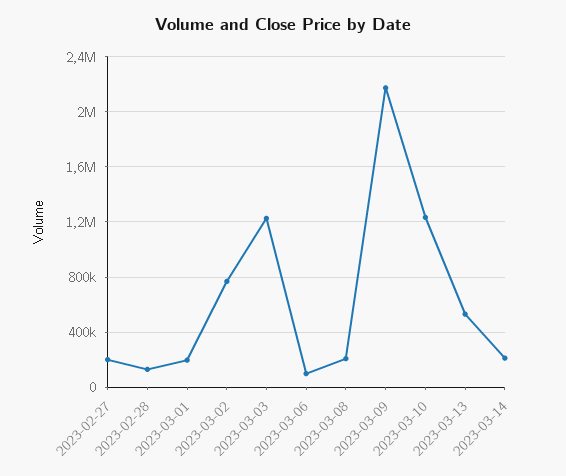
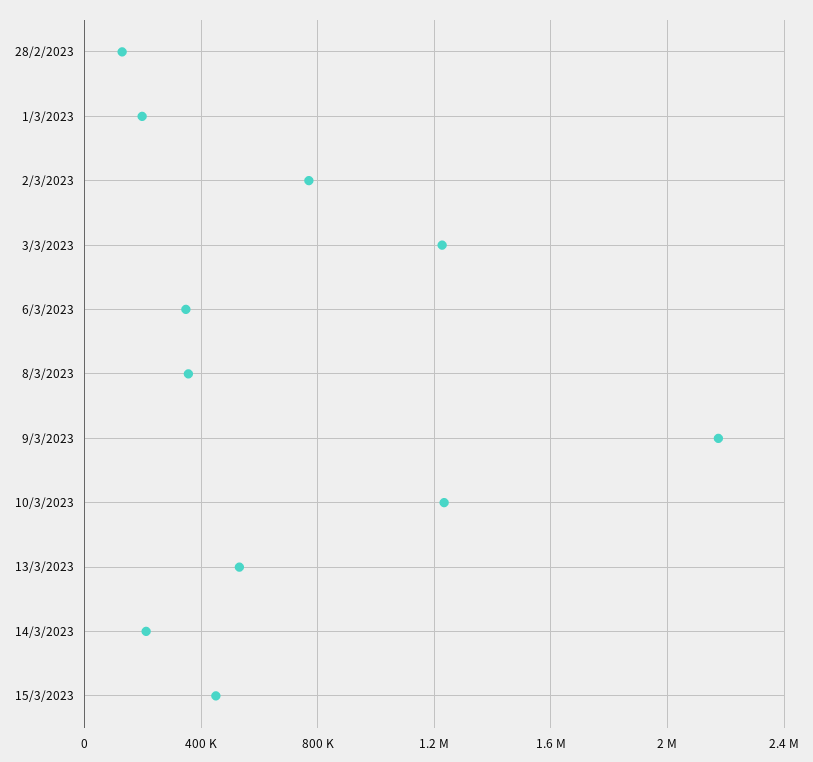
2023-02-27: 200000 -> none
2023-03-06: 100000 -> 350000
2023-03-08: 200000 -> 350000
15/3/2023: none -> 450000

